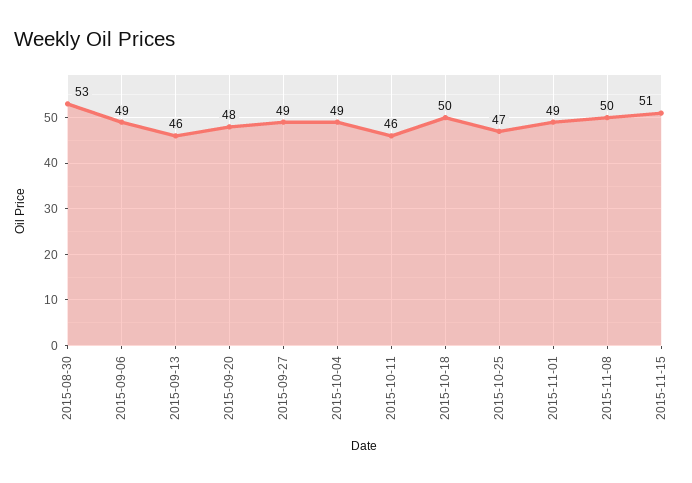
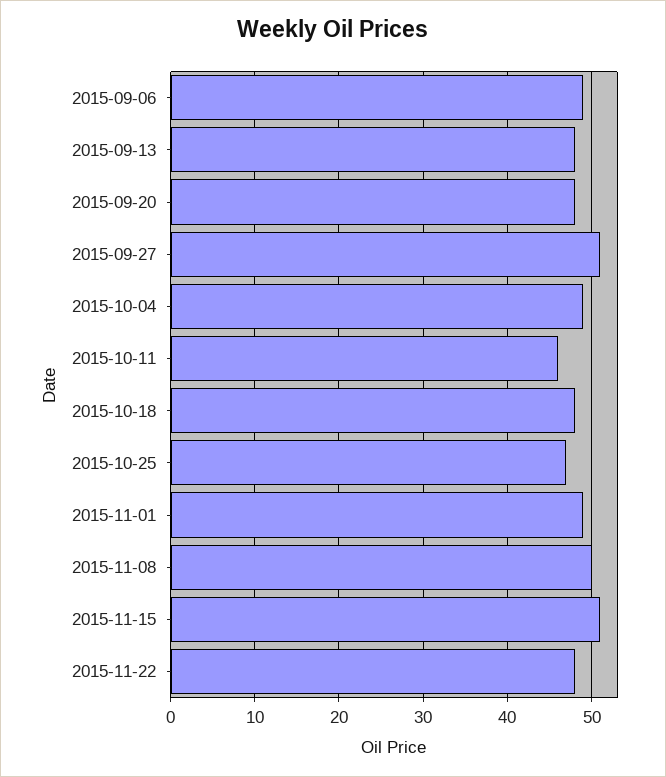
2015-08-30: 53 -> none
2015-09-13: 46 -> 48
2015-09-27: 49 -> 51
2015-10-18: 50 -> 48
2015-11-22: none -> 48

